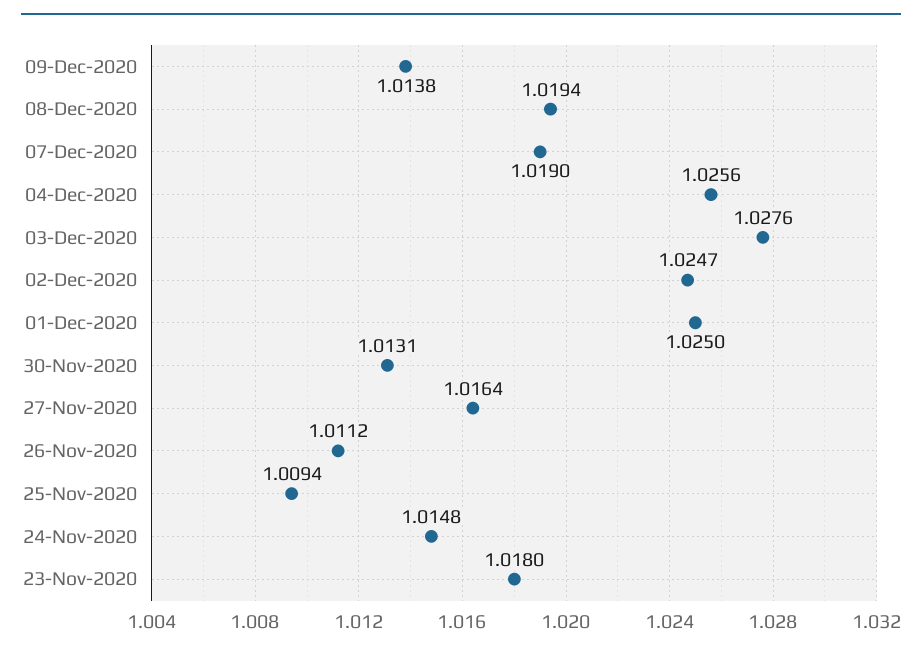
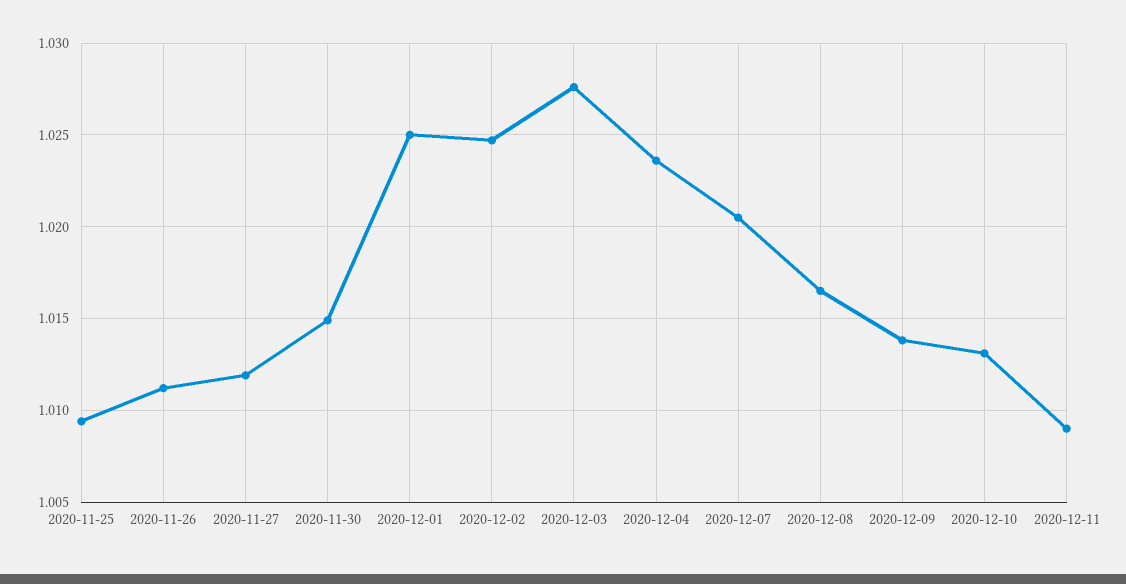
08-Dec-2020: 1.0194 -> 1.0165
07-Dec-2020: 1.019 -> 1.0205
04-Dec-2020: 1.0256 -> 1.0235
30-Nov-2020: 1.0131 -> 1.015
27-Nov-2020: 1.0164 -> 1.012
24-Nov-2020: 1.0148 -> none
23-Nov-2020: 1.018 -> none
2020-12-10: none -> 1.013
2020-12-11: none -> 1.009

